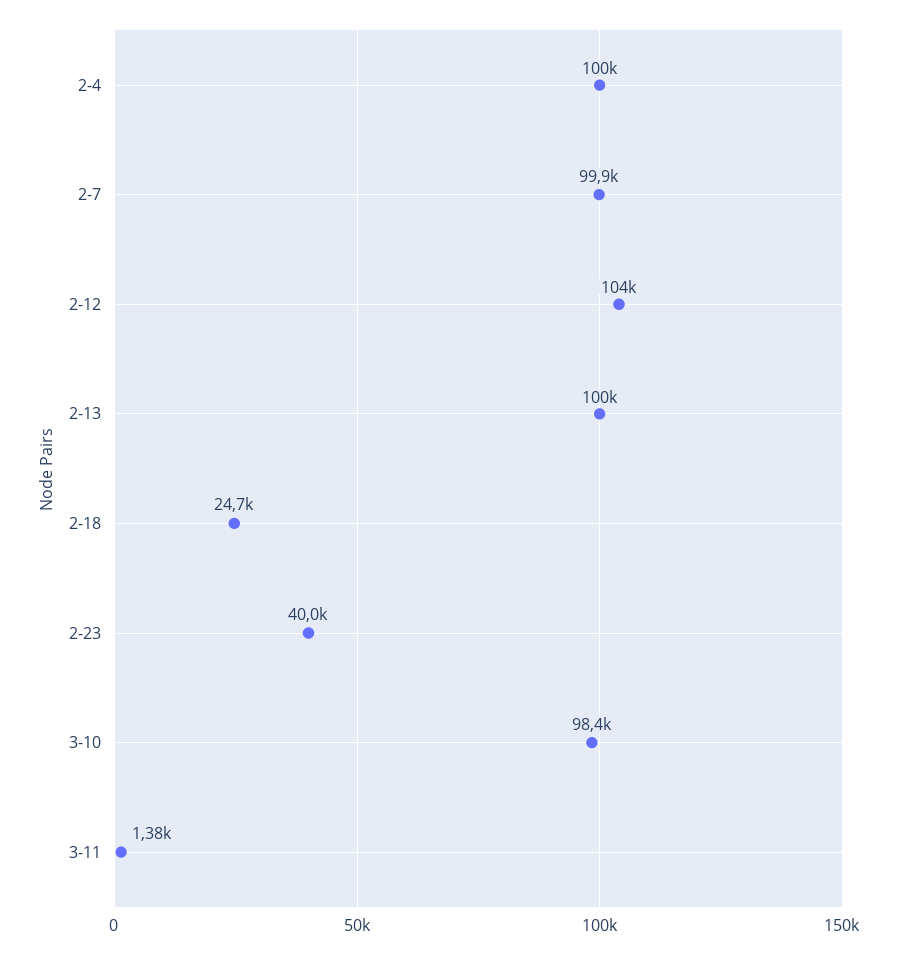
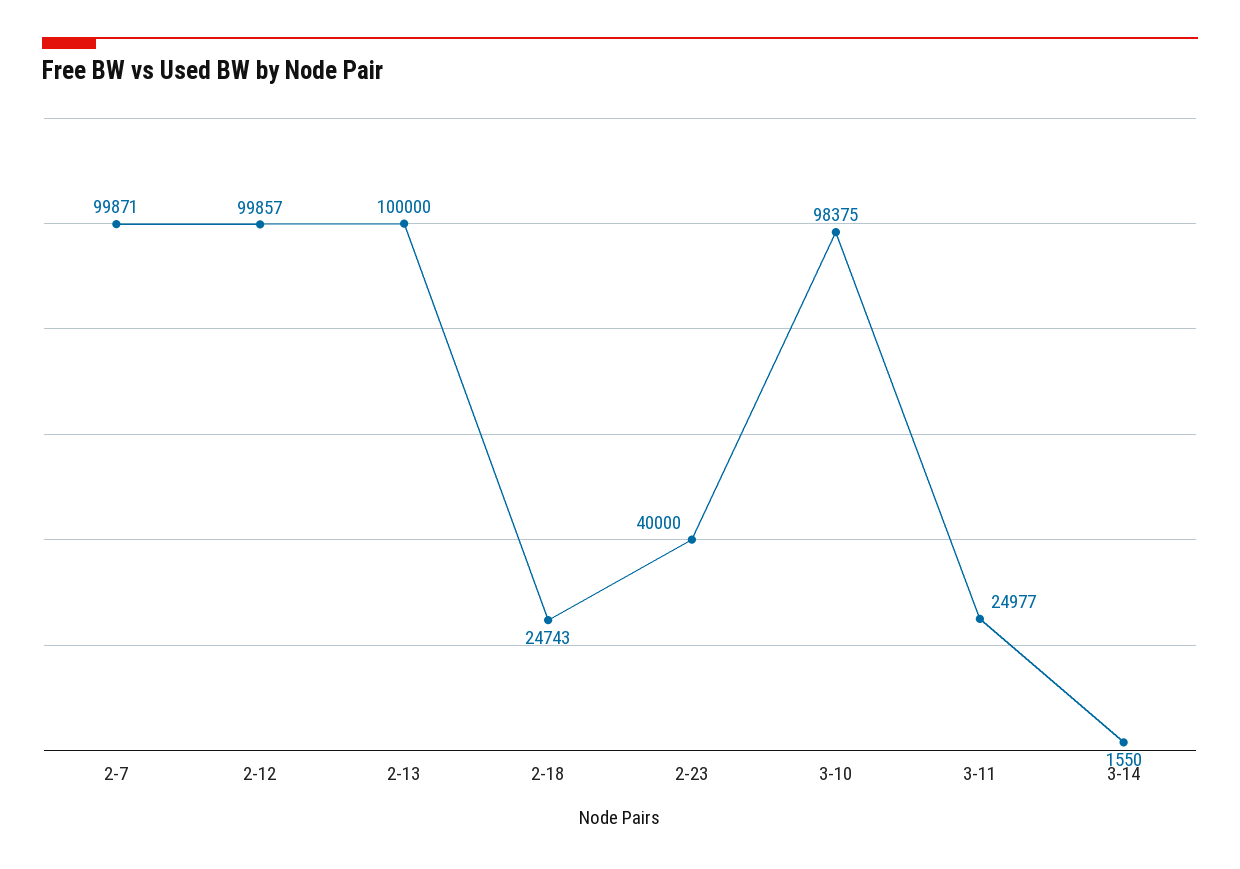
2-4: 100000 -> none
2-12: 104000 -> 99857
3-11: 1380 -> 24977
3-14: none -> 1550

